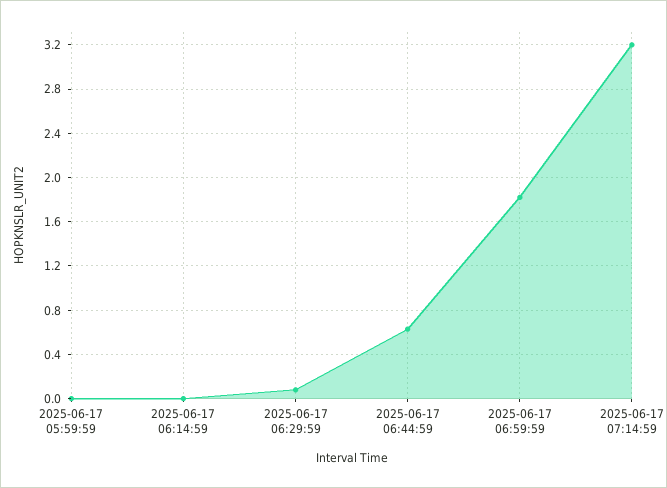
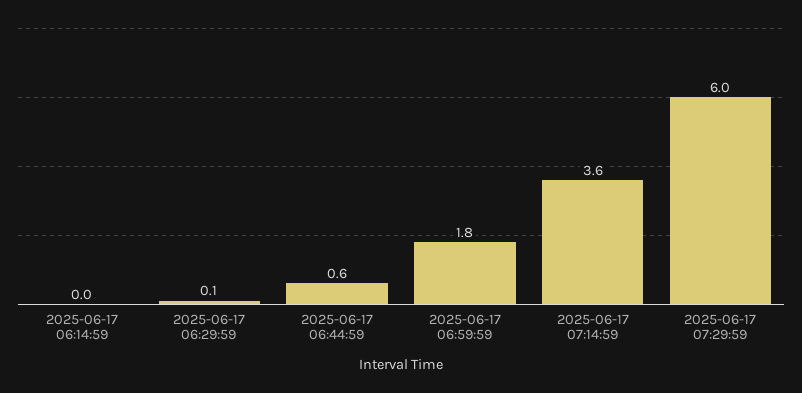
2025-06-17 05:59:59: 0 -> none
2025-06-17 07:14:59: 3.2 -> 3.6
2025-06-17 07:29:59: none -> 6

